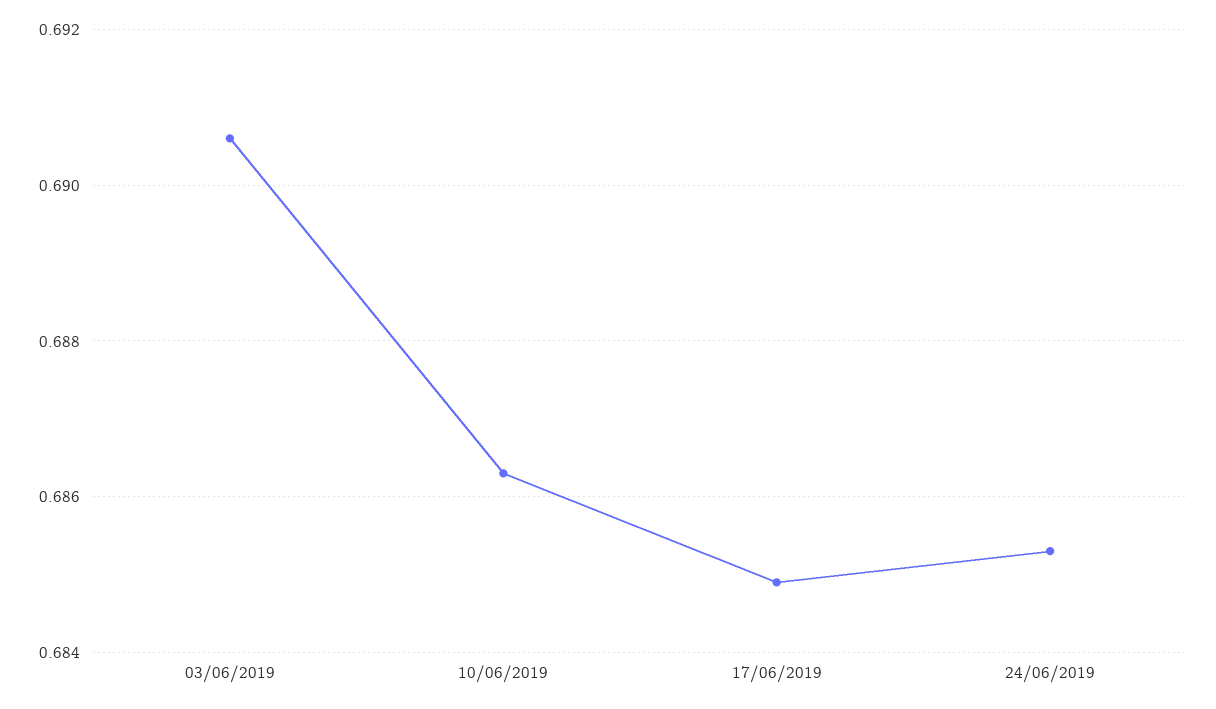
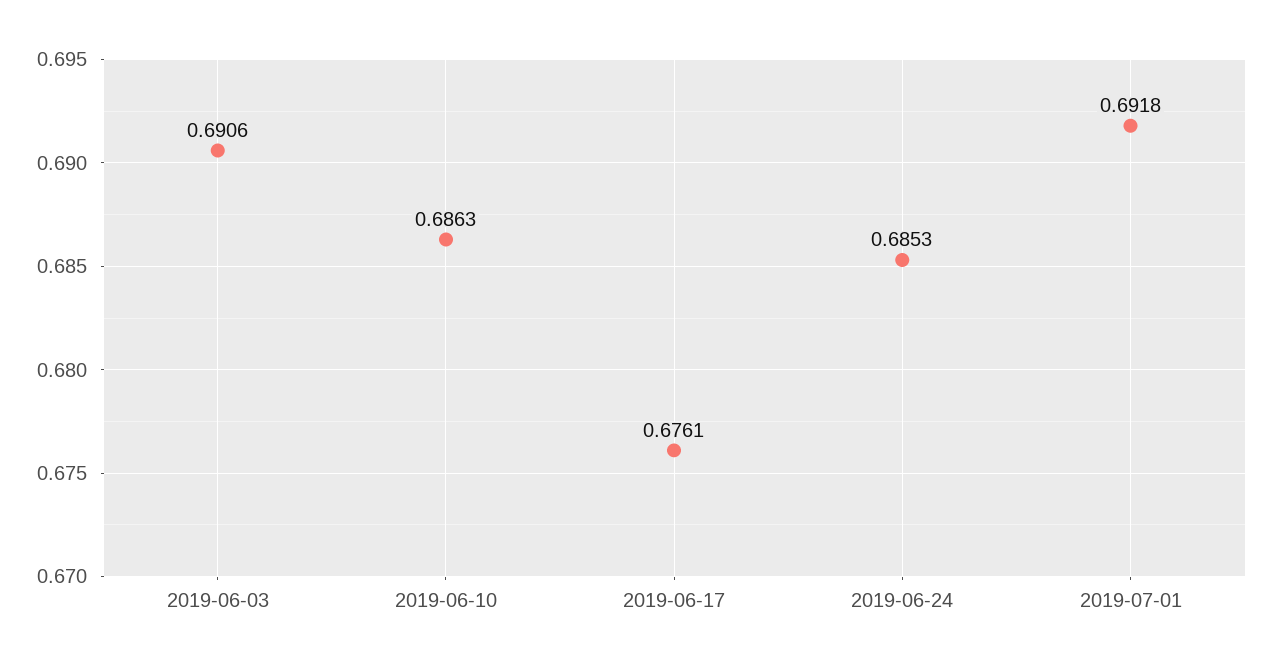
17/06/2019: 0.685 -> 0.6761
2019-07-01: none -> 0.6918

